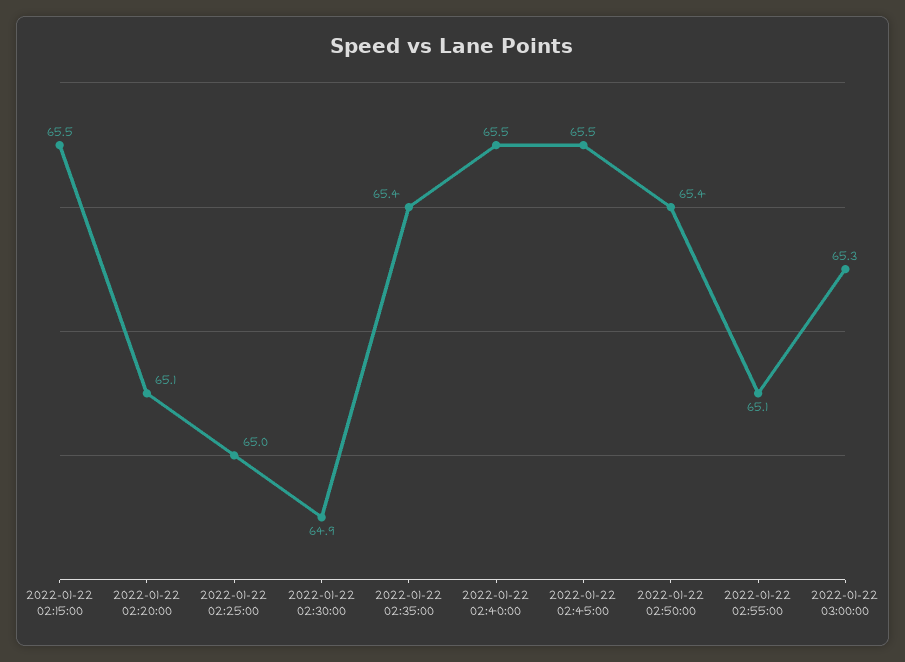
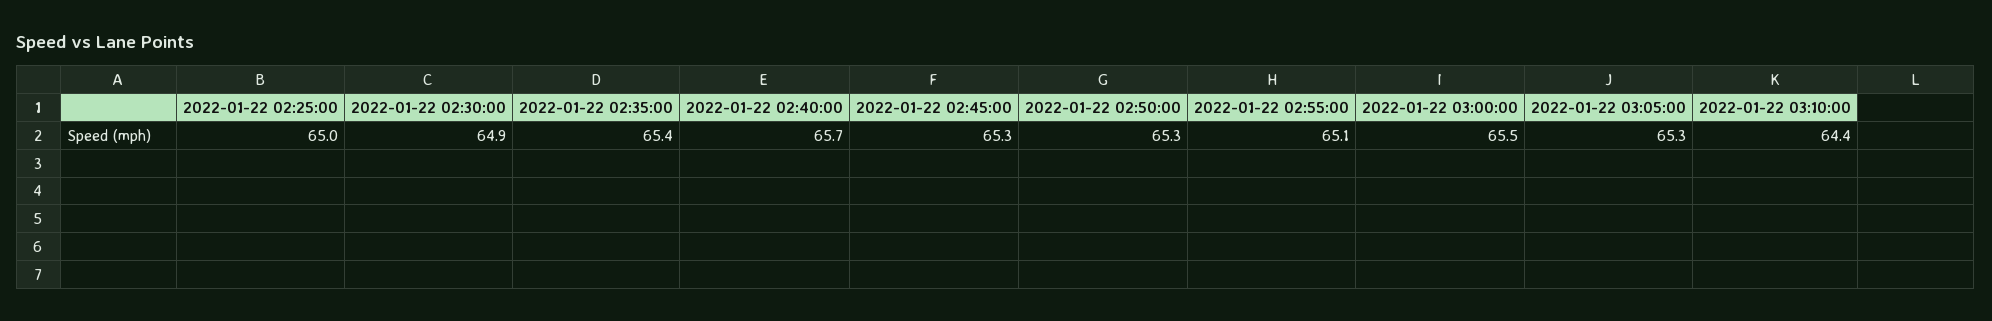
2022-01-22 02:15:00: 65.5 -> none
2022-01-22 02:20:00: 65.1 -> none
2022-01-22 02:40:00: 65.5 -> 65.7
2022-01-22 02:45:00: 65.5 -> 65.3
2022-01-22 02:50:00: 65.4 -> 65.3
2022-01-22 03:00:00: 65.3 -> 65.5
2022-01-22 03:05:00: none -> 65.3
2022-01-22 03:10:00: none -> 64.4

